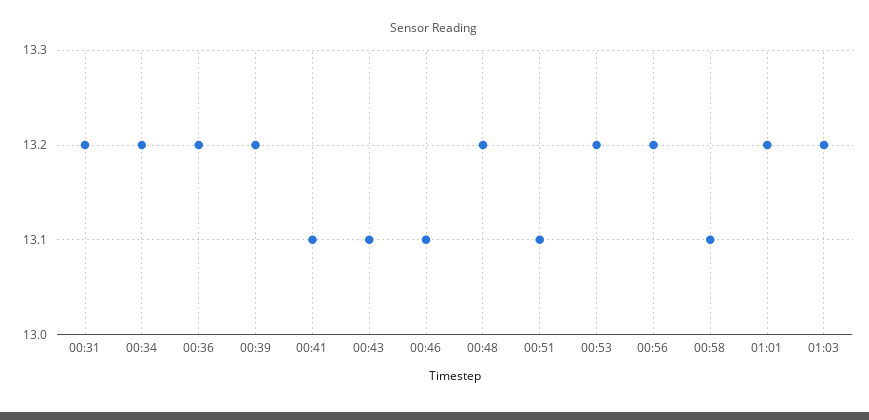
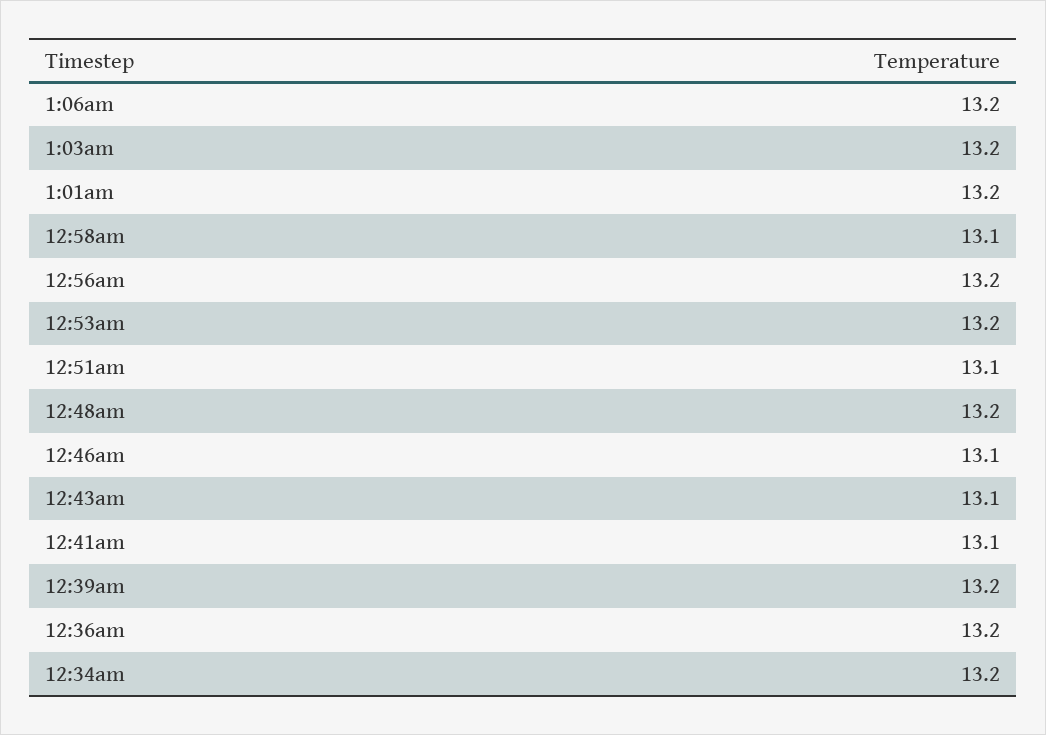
00:31: 13.2 -> none
1:06am: none -> 13.2

